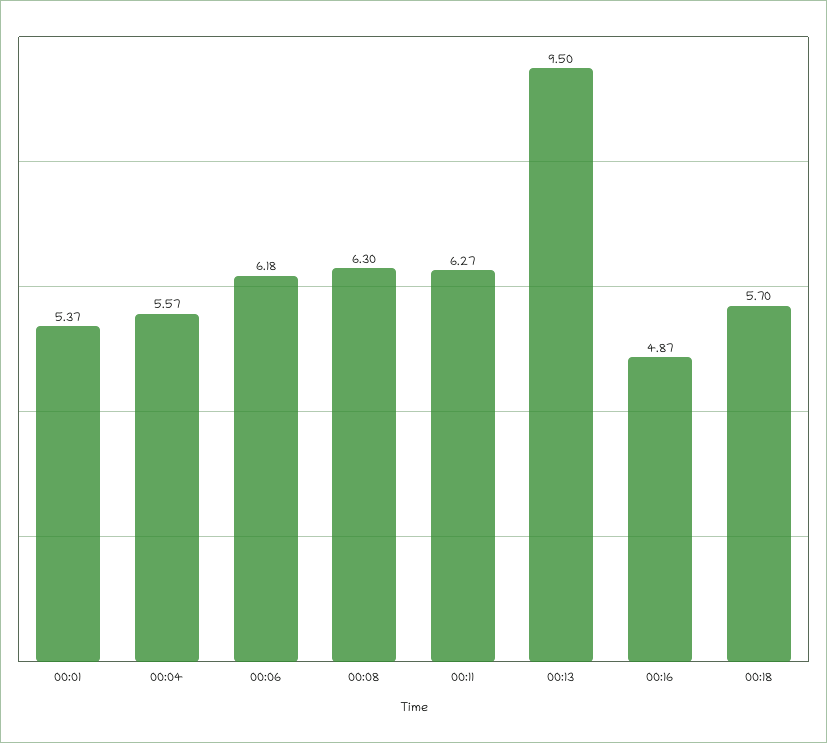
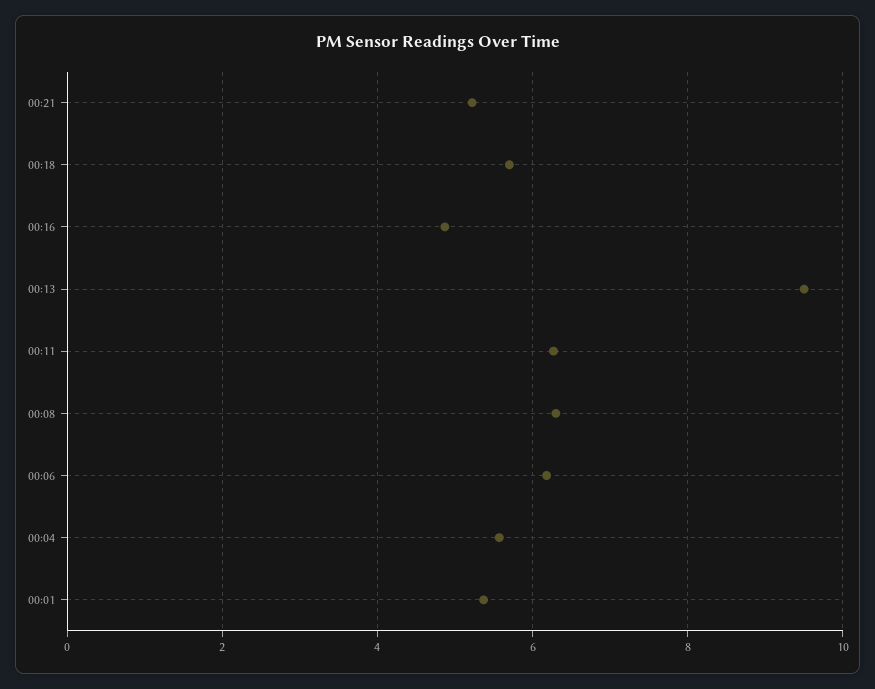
00:21: none -> 5.2

